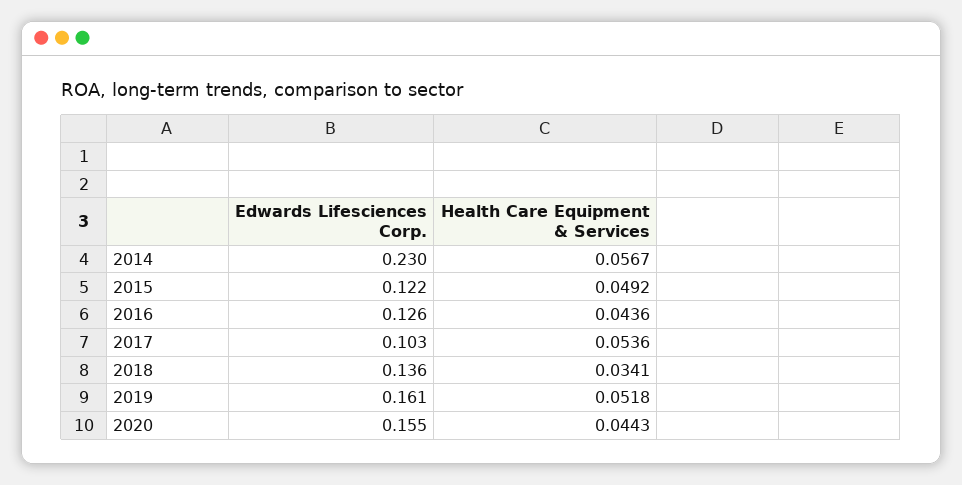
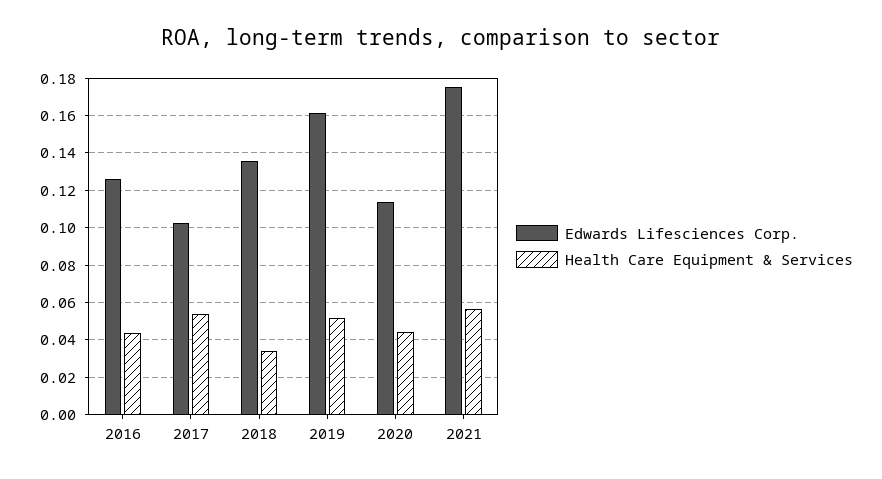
Edwards Lifesciences Corp., 2014: 0.23 -> none
Health Care Equipment & Services, 2014: 0.0567 -> none
Edwards Lifesciences Corp., 2015: 0.122 -> none
Health Care Equipment & Services, 2015: 0.0492 -> none
Edwards Lifesciences Corp., 2020: 0.155 -> 0.115
Edwards Lifesciences Corp., 2021: none -> 0.175
Health Care Equipment & Services, 2021: none -> 0.055

